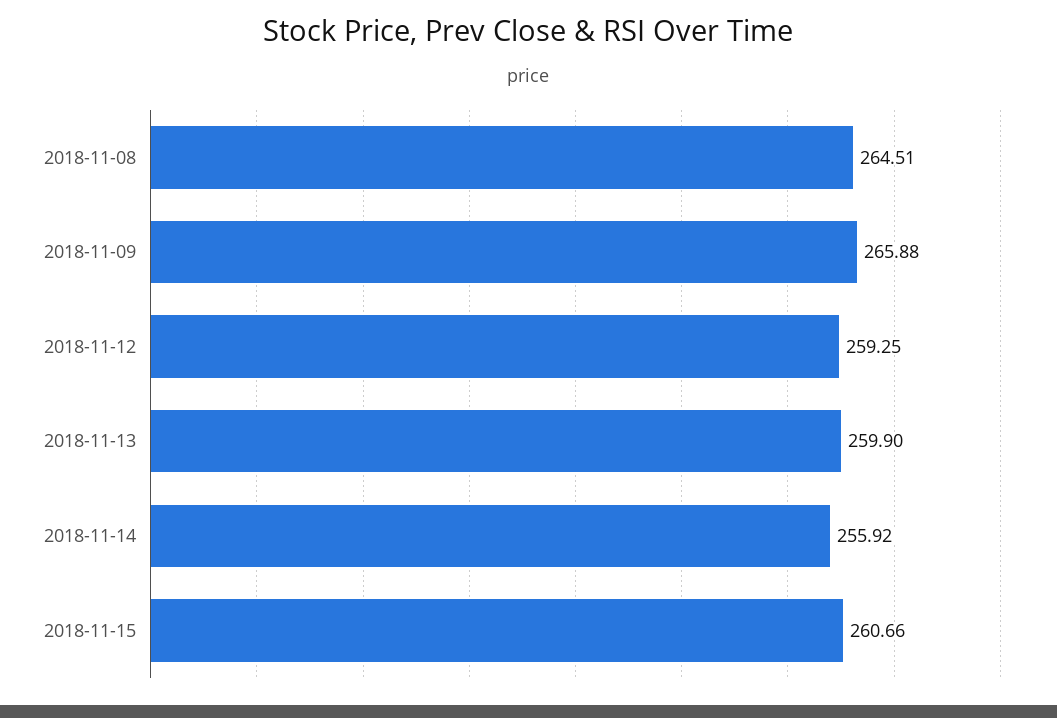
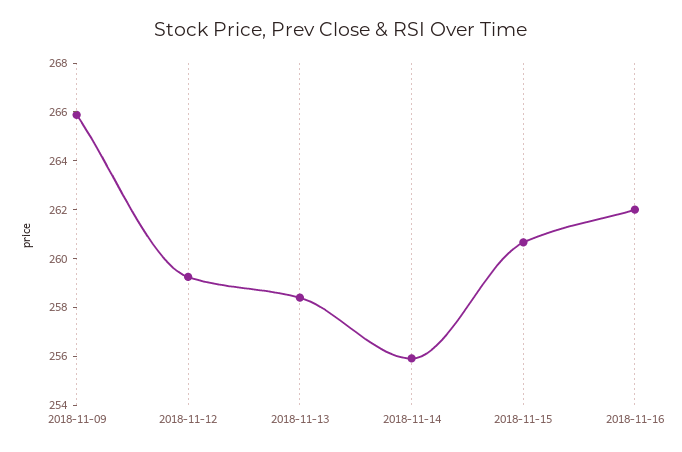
2018-11-08: 264.51 -> none
2018-11-13: 259.9 -> 258.5
2018-11-16: none -> 262

